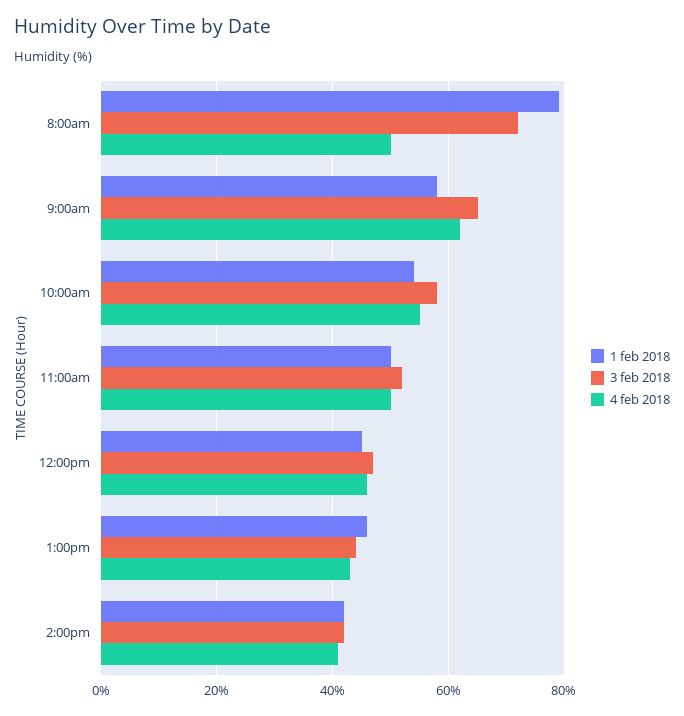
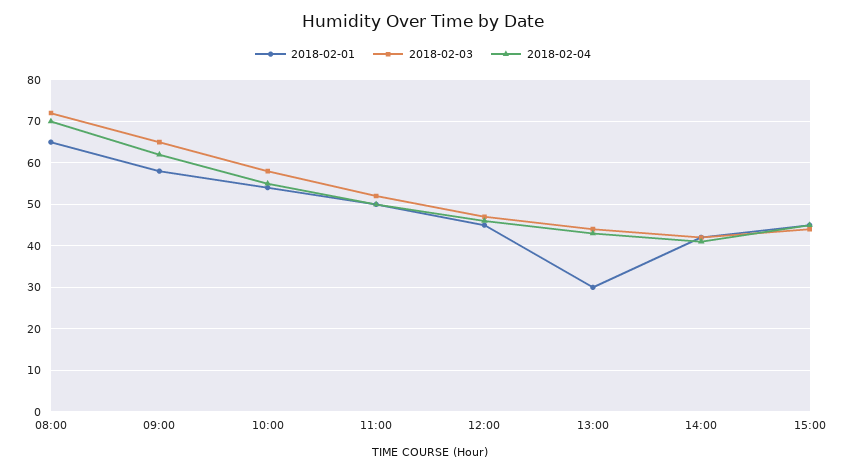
1 feb 2018, 8:00am: 80 -> 65
4 feb 2018, 8:00am: 50 -> 70
1 feb 2018, 1:00pm: 45 -> 30
1 feb 2018, 15:00: none -> 45
3 feb 2018, 15:00: none -> 45
4 feb 2018, 15:00: none -> 45

